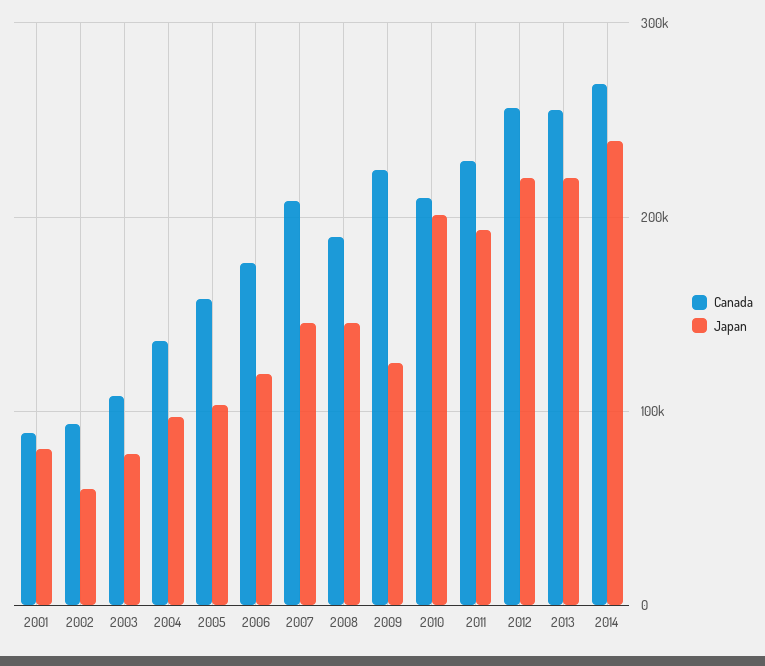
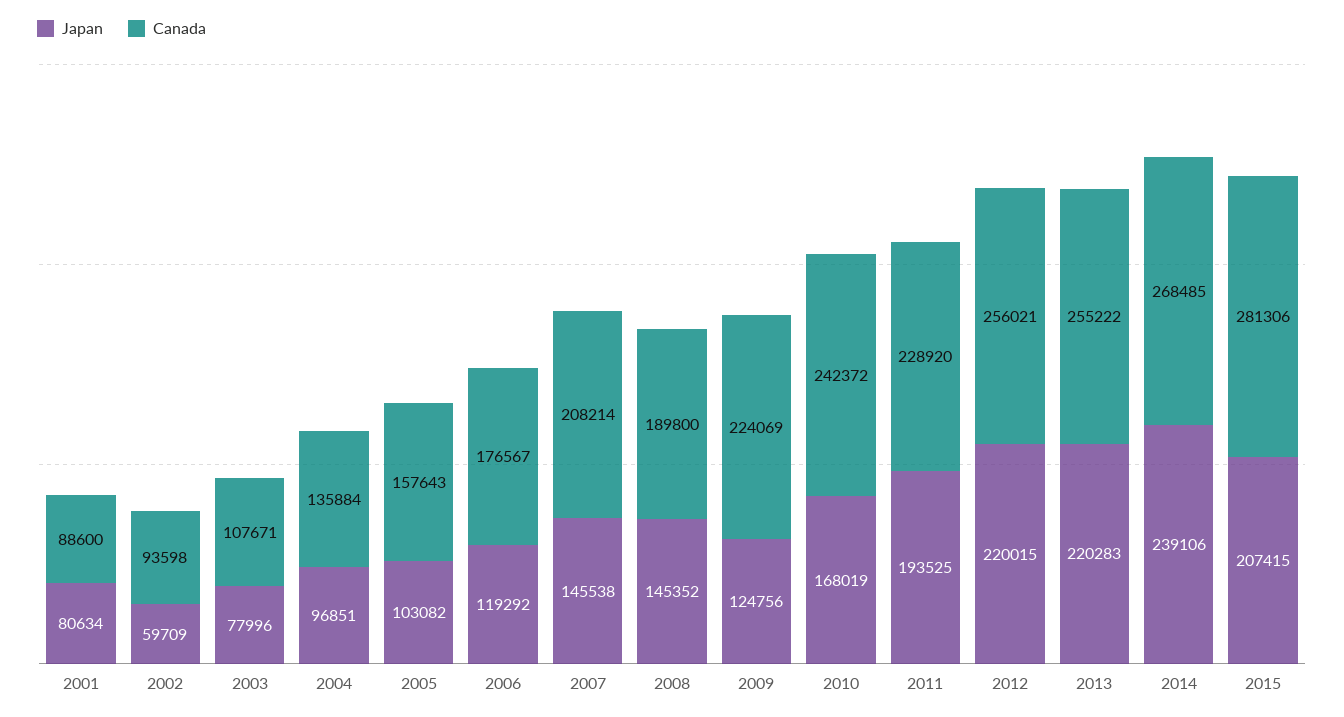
Canada, 2010: 210000 -> 242372
Japan, 2010: 200000 -> 168019
Japan, 2015: none -> 207415
Canada, 2015: none -> 281306

